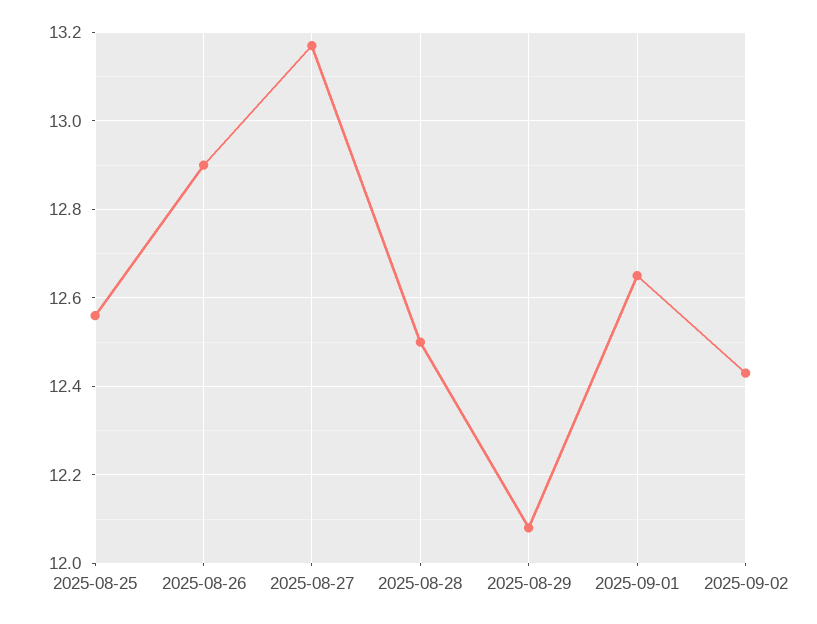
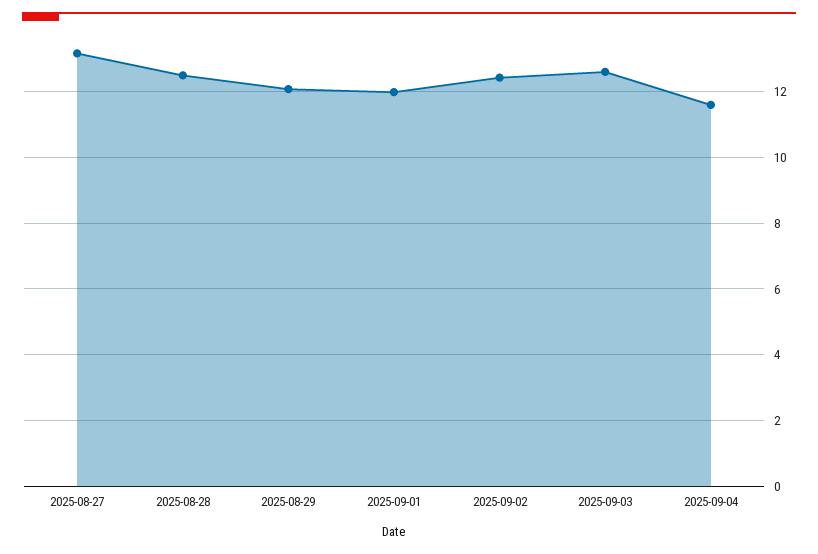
2025-08-25: 12.55 -> none
2025-08-26: 12.9 -> none
2025-09-01: 12.65 -> 12
2025-09-03: none -> 12.6
2025-09-04: none -> 11.6

